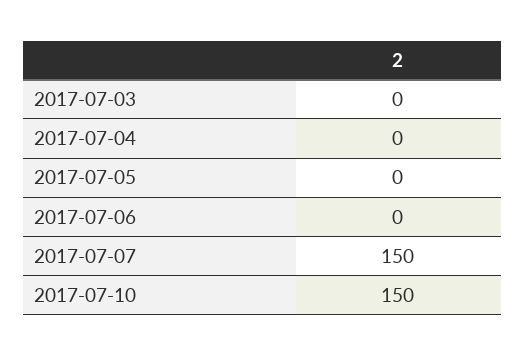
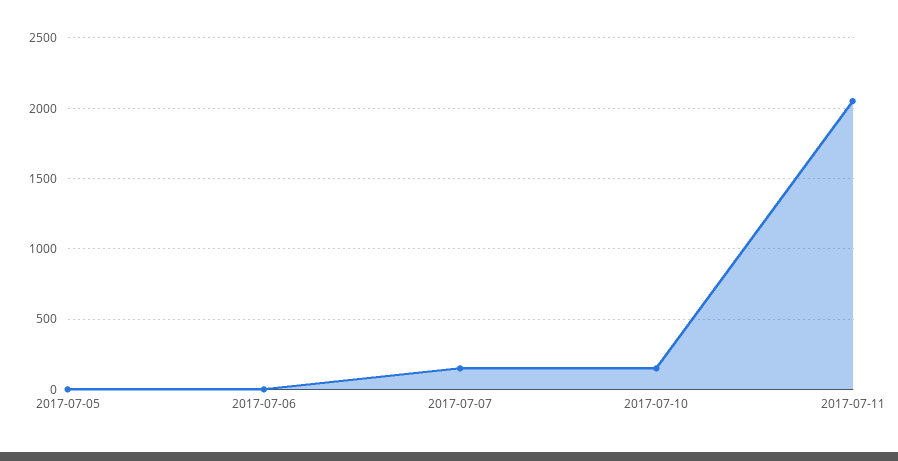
2017-07-03: 0 -> none
2017-07-04: 0 -> none
2017-07-11: none -> 2050

